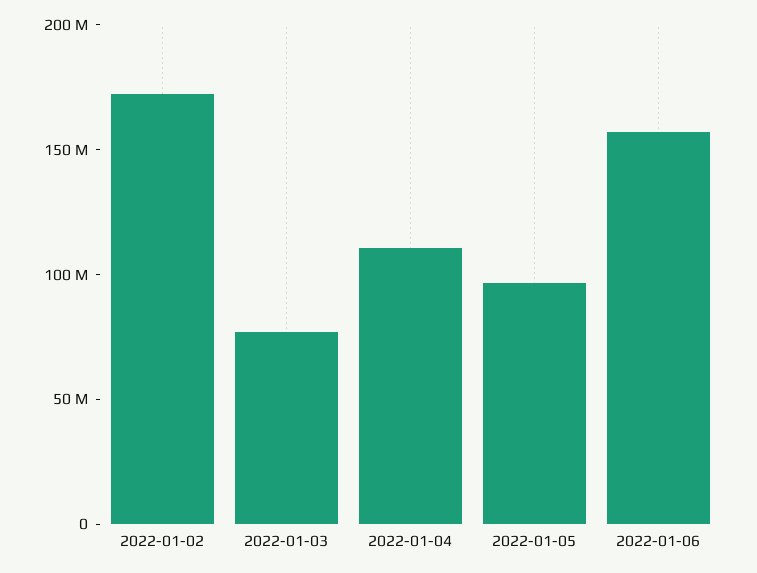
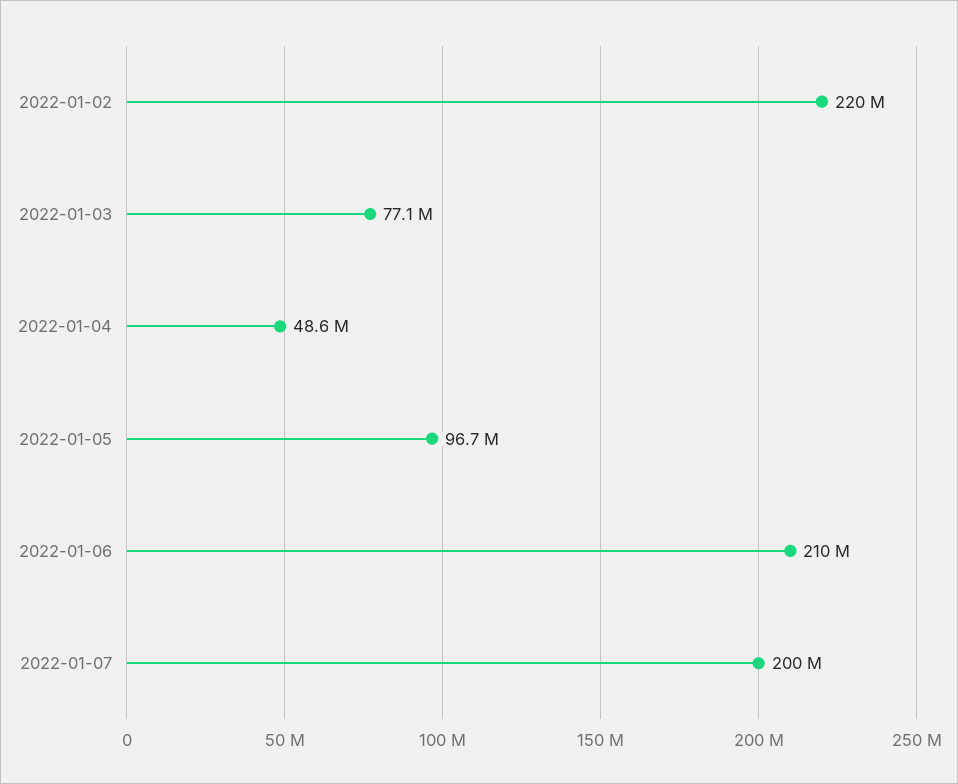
2022-01-02: 170000000 -> 220000000
2022-01-04: 110000000 -> 48600000
2022-01-06: 160000000 -> 210000000
2022-01-07: none -> 200000000

